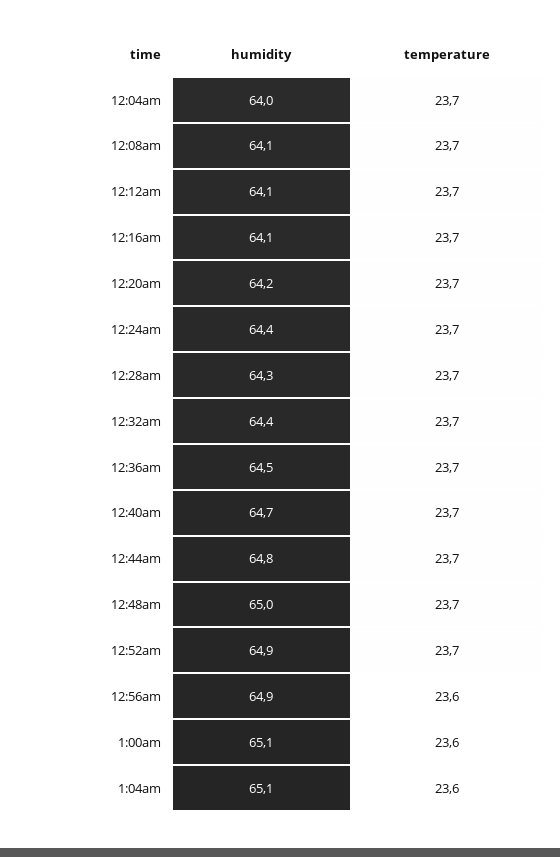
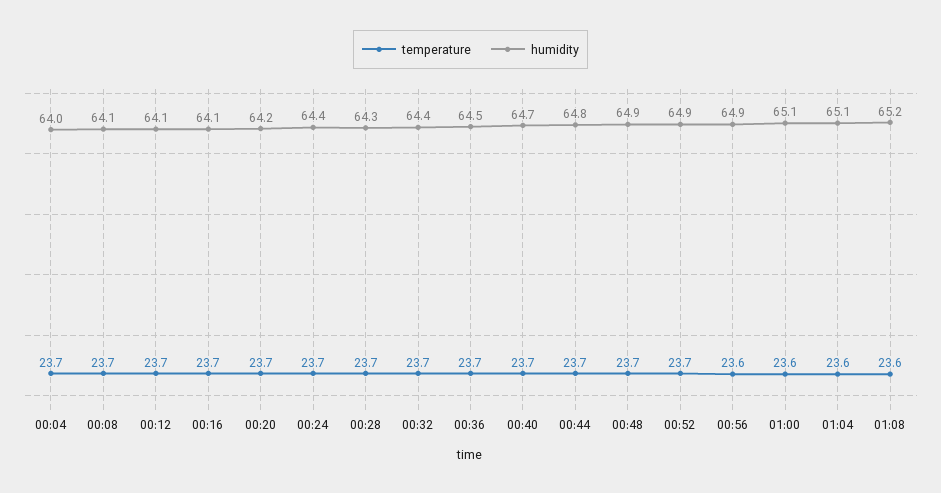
humidity, 12:48am: 65 -> 64.9
temperature, 01:08: none -> 23.6
humidity, 01:08: none -> 65.2

